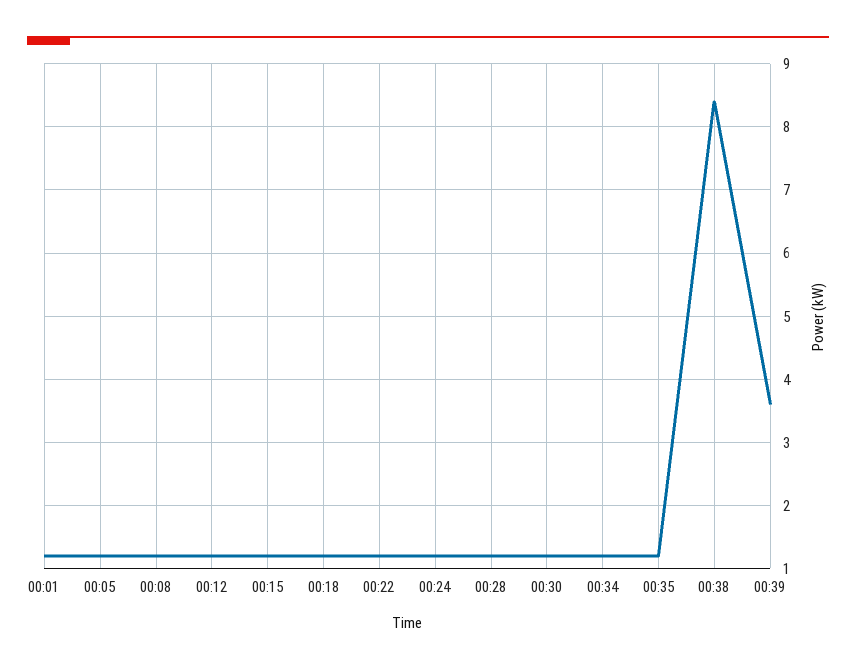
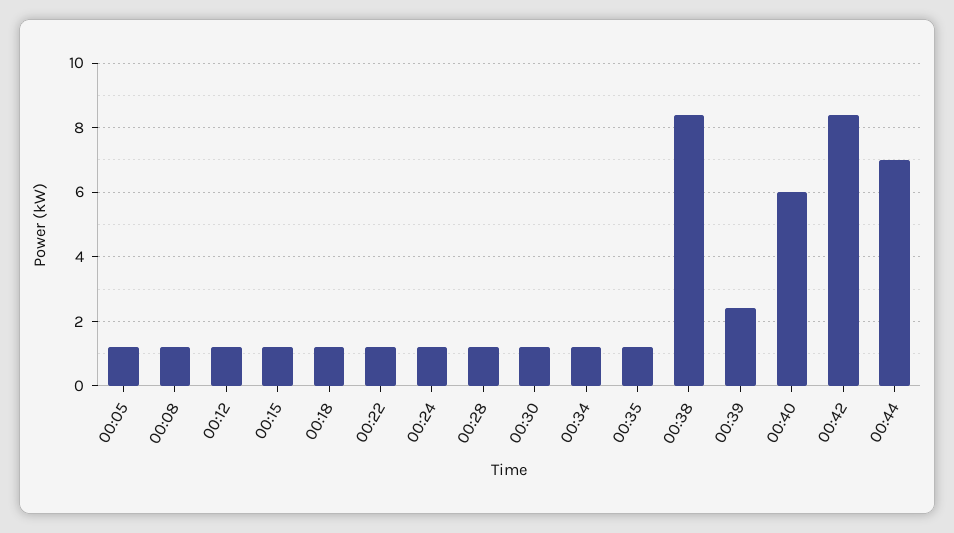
00:01: 1.2 -> none
00:39: 3.6 -> 2.5
00:40: none -> 6
00:42: none -> 8.5
00:44: none -> 7

